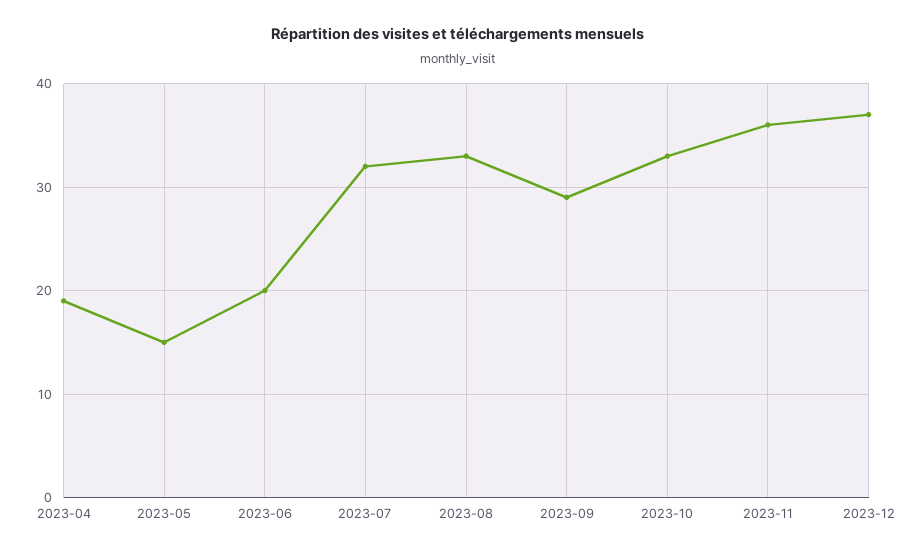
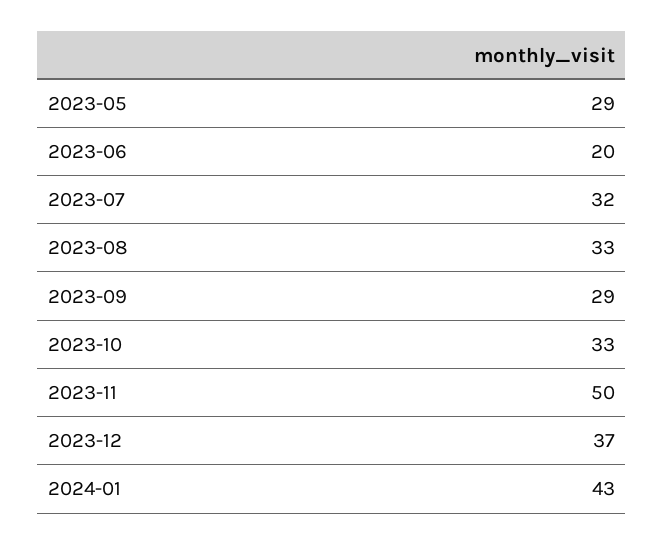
2023-04: 19 -> none
2023-05: 15 -> 29
2023-11: 36 -> 50
2024-01: none -> 43

